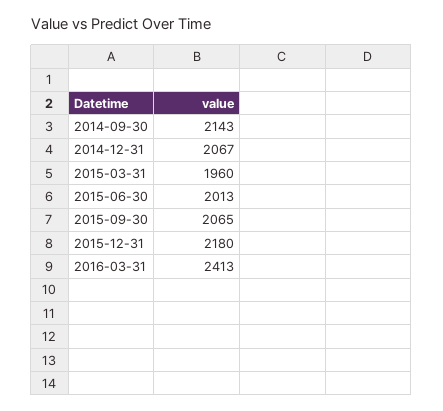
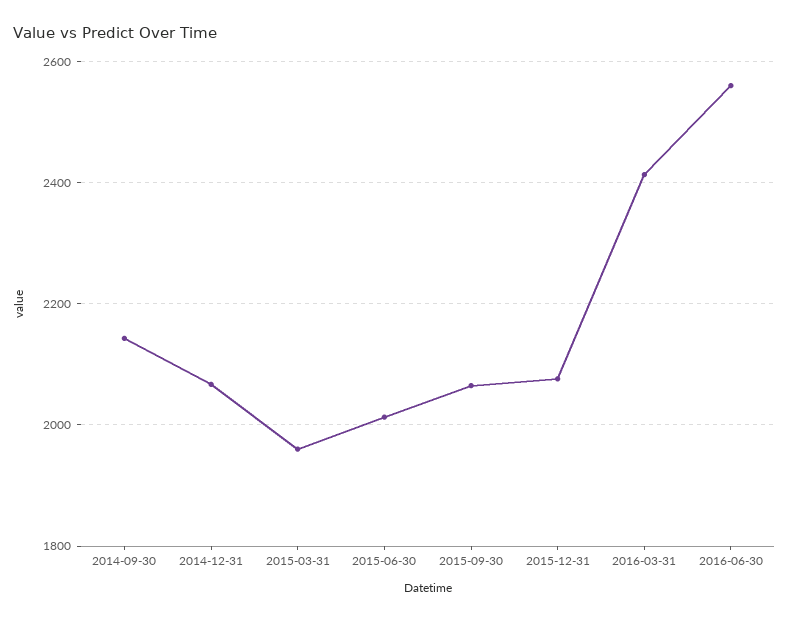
2015-12-31: 2180 -> 2080
2016-06-30: none -> 2560

